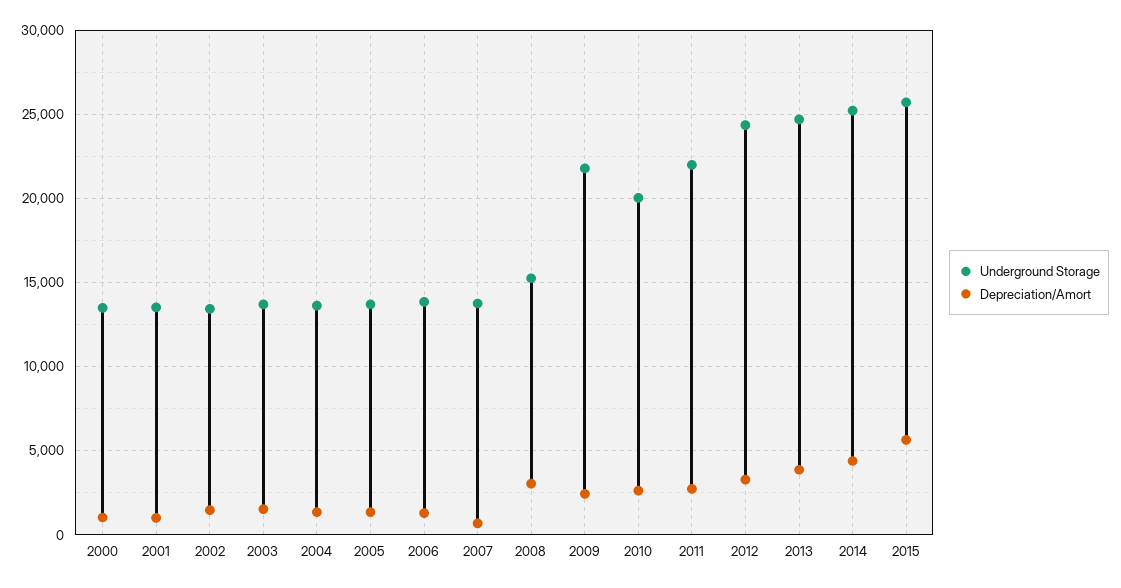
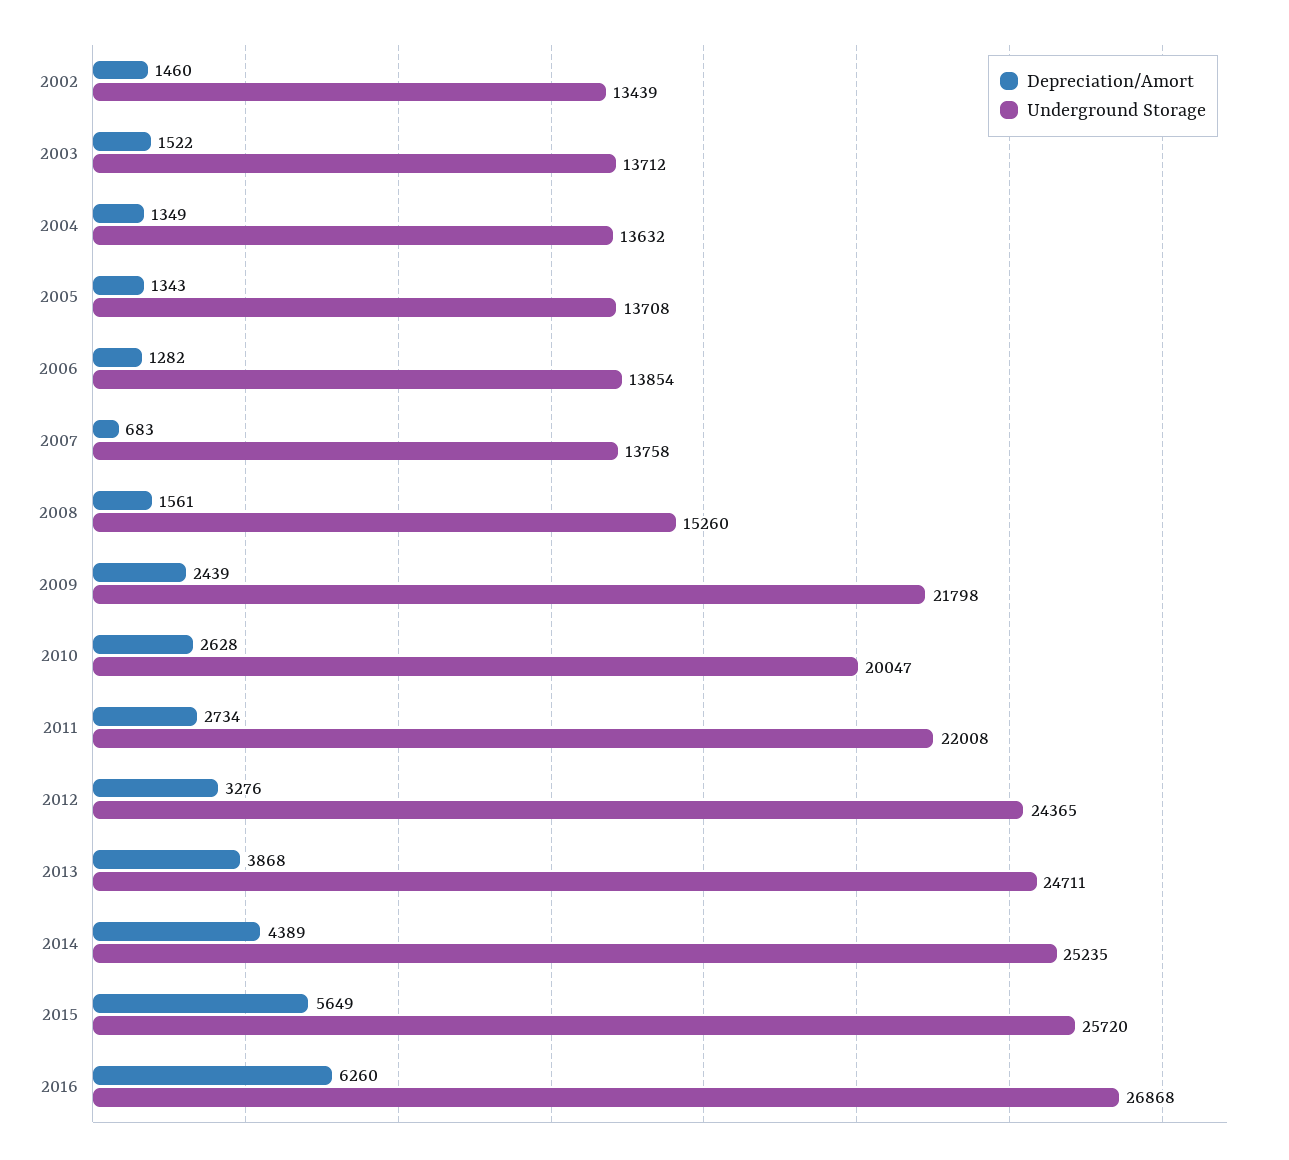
Underground Storage, 2000: 13500 -> none
Depreciation/Amort, 2000: 1000 -> none
Underground Storage, 2001: 13500 -> none
Depreciation/Amort, 2001: 1000 -> none
Depreciation/Amort, 2008: 3000 -> 1561
Depreciation/Amort, 2016: none -> 6260
Underground Storage, 2016: none -> 26868

